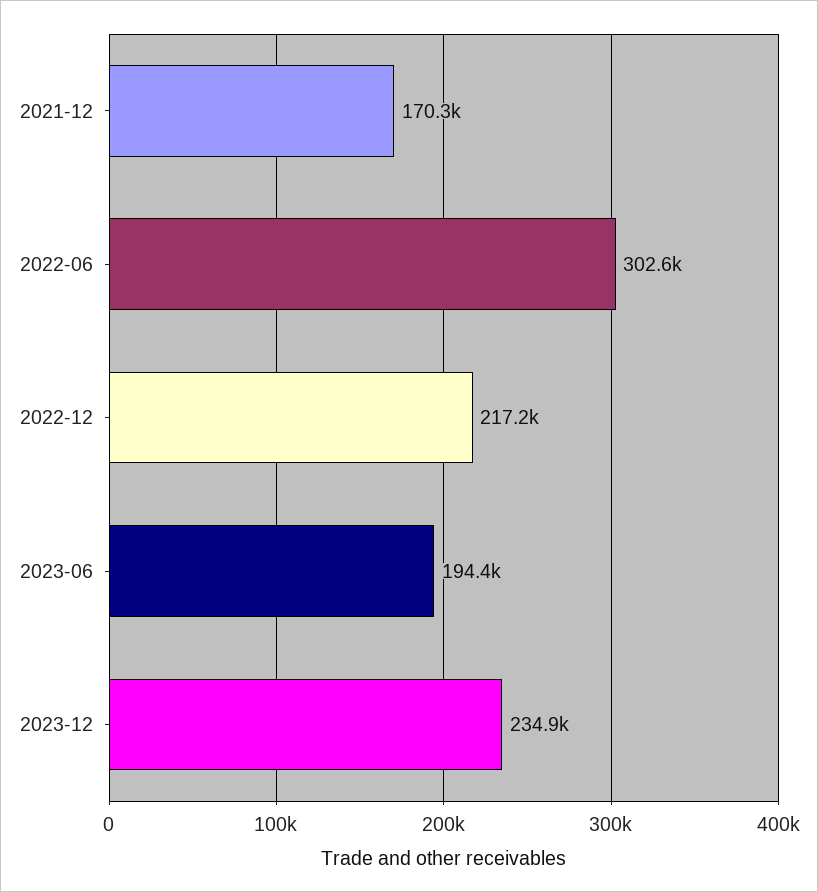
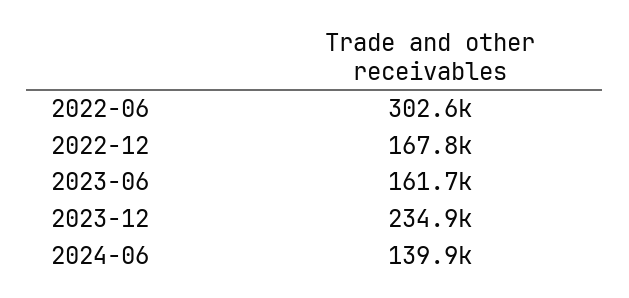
2021-12: 170300 -> none
2022-12: 217200 -> 167800
2023-06: 194400 -> 161700
2024-06: none -> 139900

